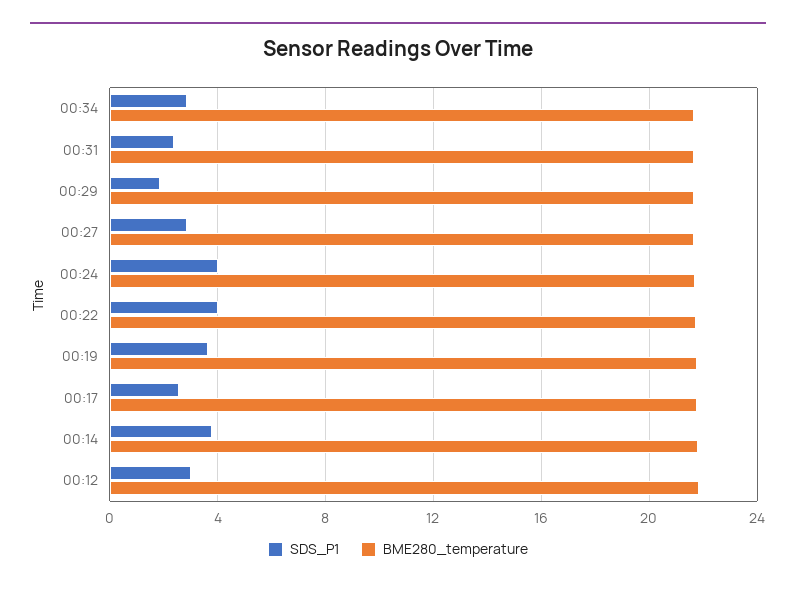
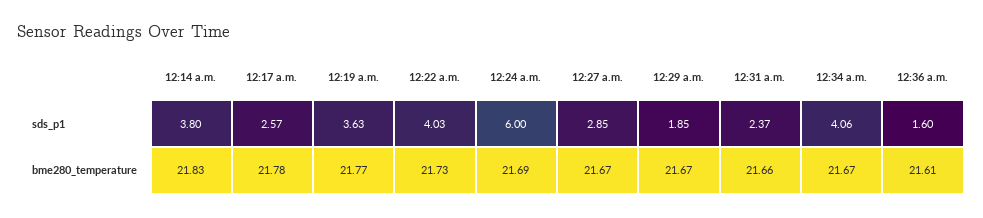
SDS_P1, 00:34: 3 -> 4.06
SDS_P1, 00:24: 4 -> 6
SDS_P1, 00:12: 3 -> none
BME280_temperature, 00:12: 22 -> none
SDS_P1, 12:36 a.m.: none -> 1.6
BME280_temperature, 12:36 a.m.: none -> 21.61

